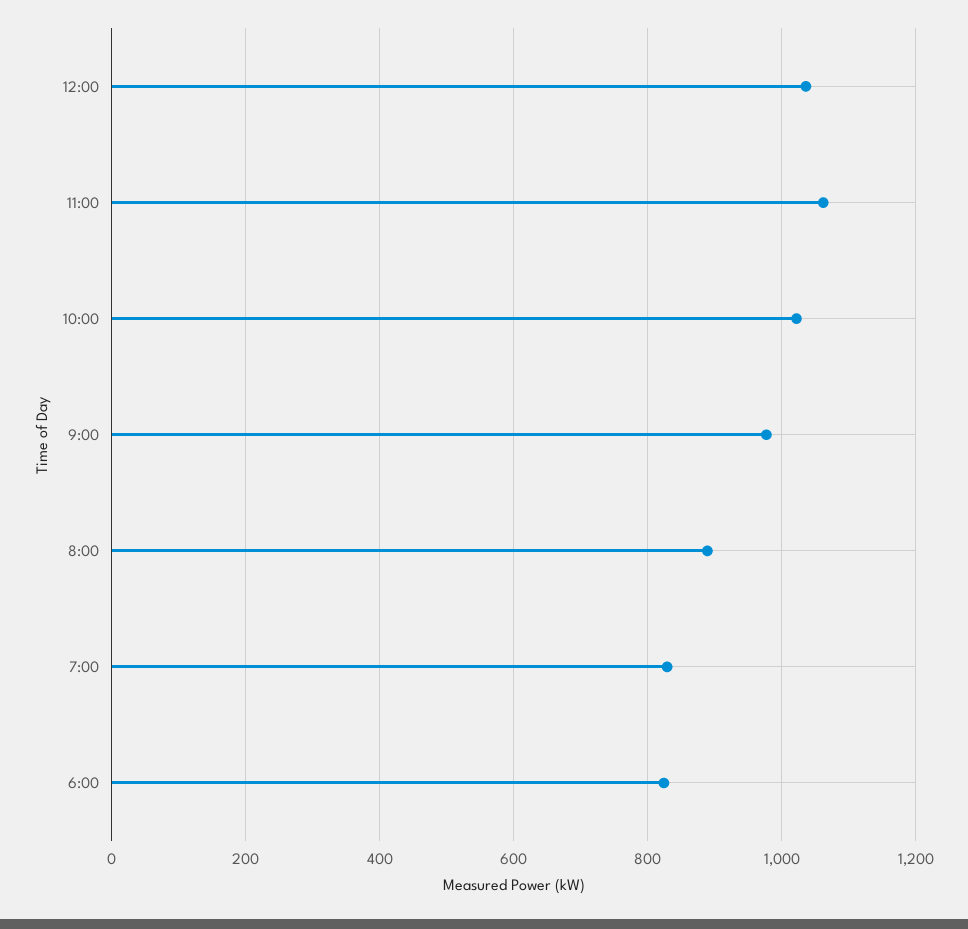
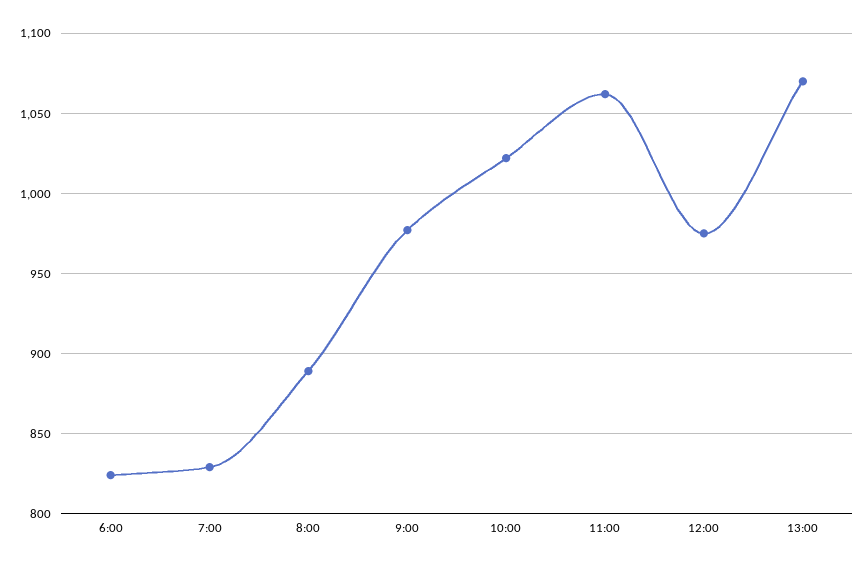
12:00: 1040 -> 975
13:00: none -> 1070

